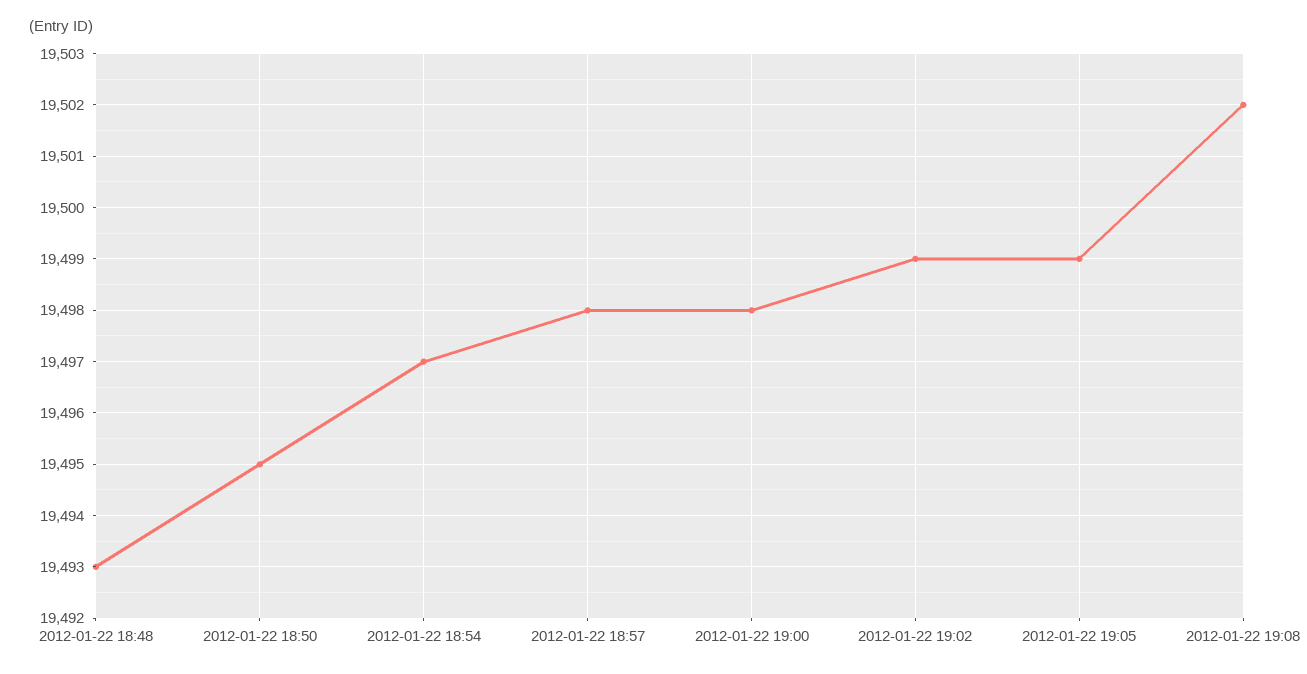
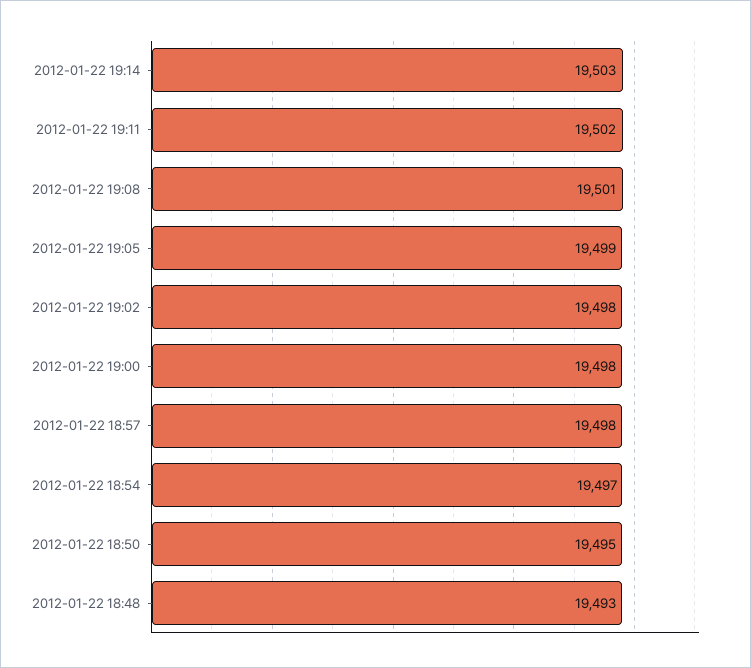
2012-01-22 19:02: 19499 -> 19498
2012-01-22 19:08: 19502 -> 19501
2012-01-22 19:14: none -> 19503
2012-01-22 19:11: none -> 19502

